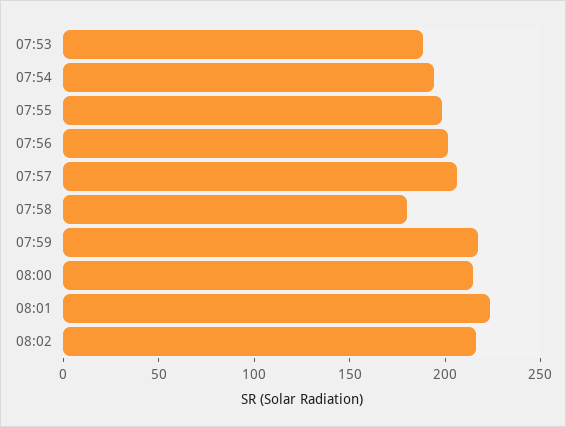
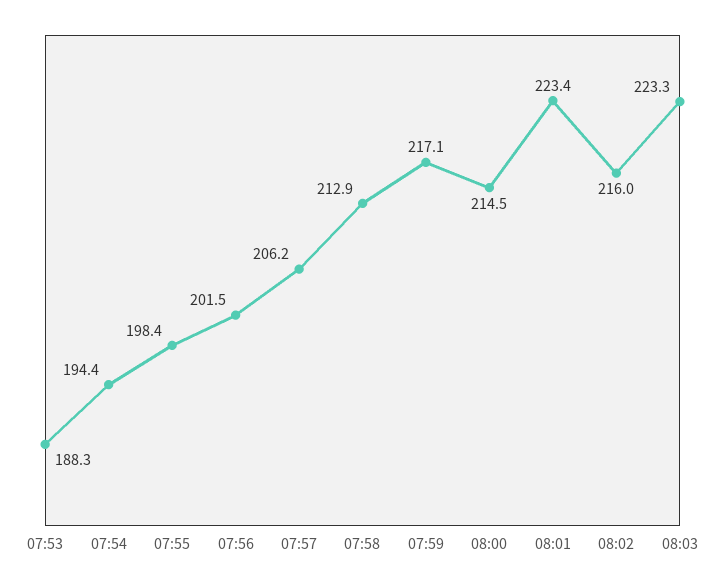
07:58: 180 -> 212.9
08:03: none -> 223.3

